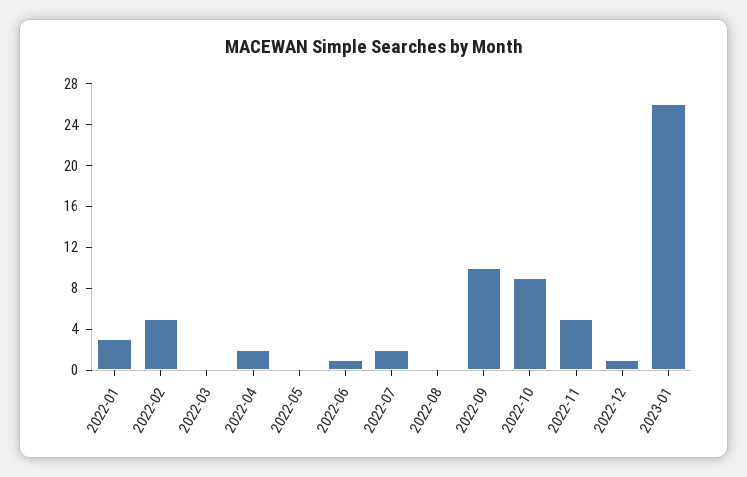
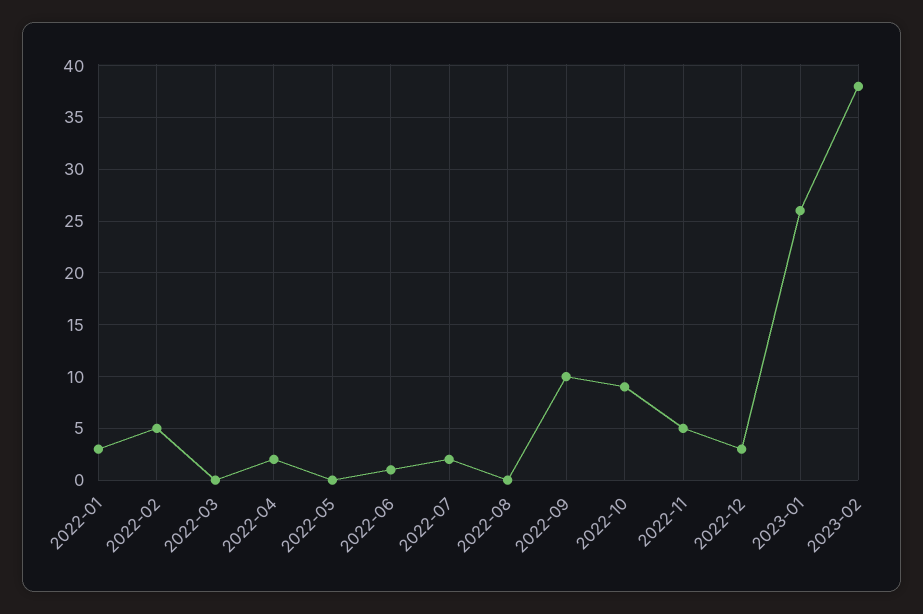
2022-12: 1 -> 3
2023-02: none -> 38

